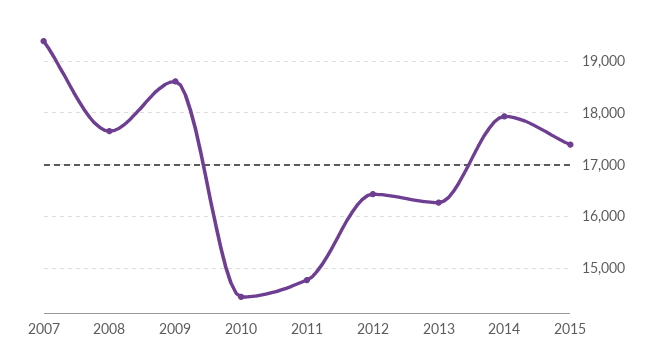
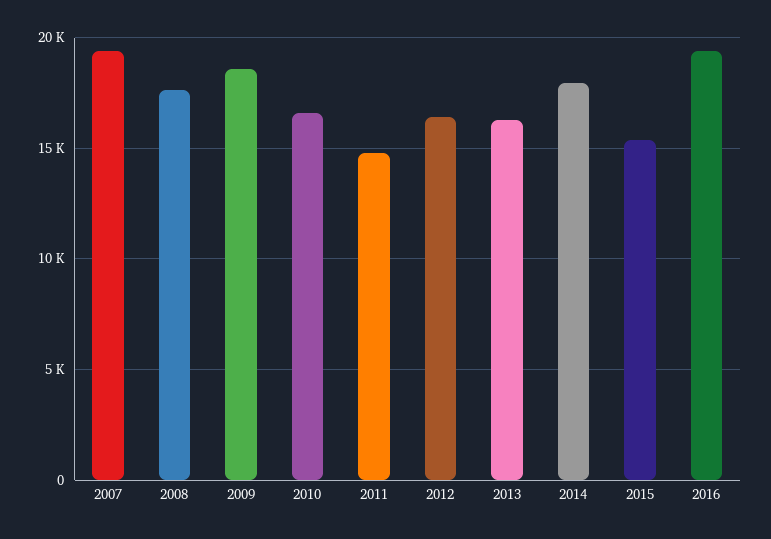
2010: 14400 -> 16500
2015: 17400 -> 15500
2016: none -> 19500

